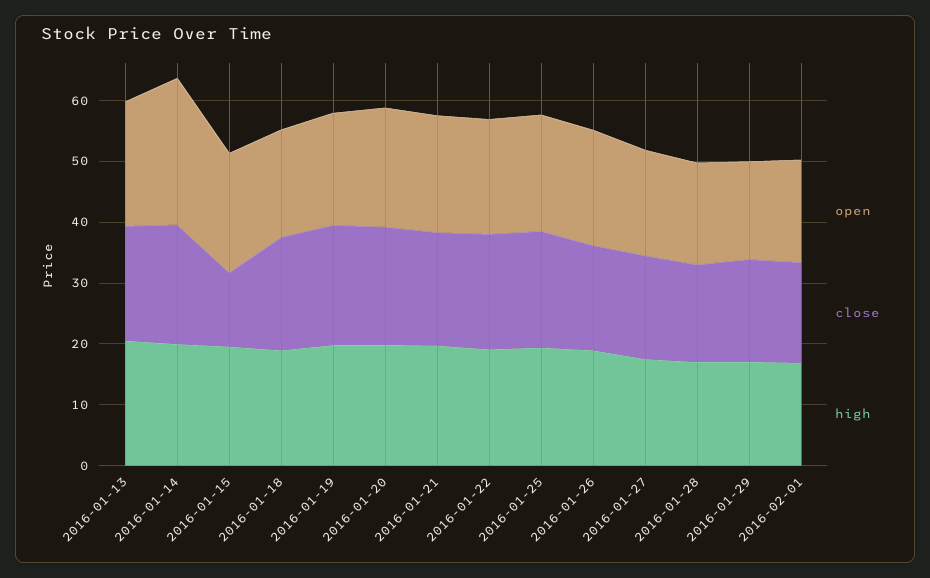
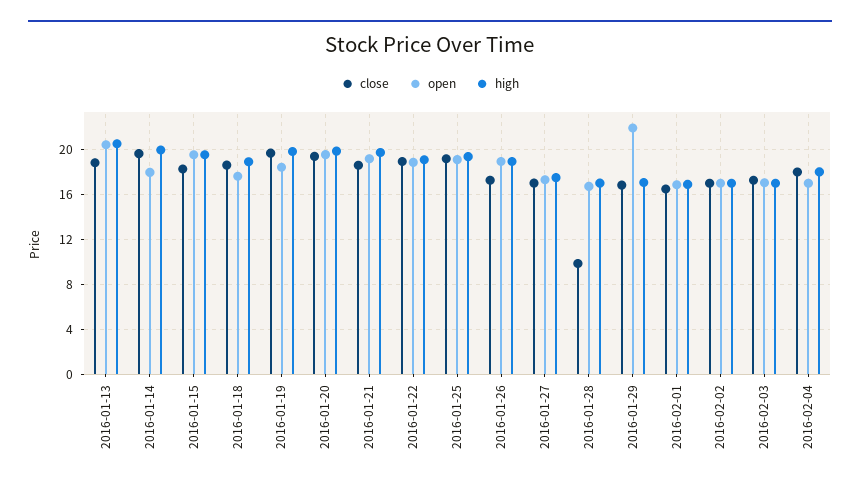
open, 2016-01-14: 24 -> 18
close, 2016-01-15: 12 -> 18
close, 2016-01-28: 16 -> 10
open, 2016-01-29: 16 -> 22
close, 2016-02-02: none -> 17
open, 2016-02-02: none -> 17
high, 2016-02-02: none -> 17
close, 2016-02-03: none -> 17
open, 2016-02-03: none -> 17
high, 2016-02-03: none -> 17
close, 2016-02-04: none -> 18
open, 2016-02-04: none -> 17
high, 2016-02-04: none -> 18

